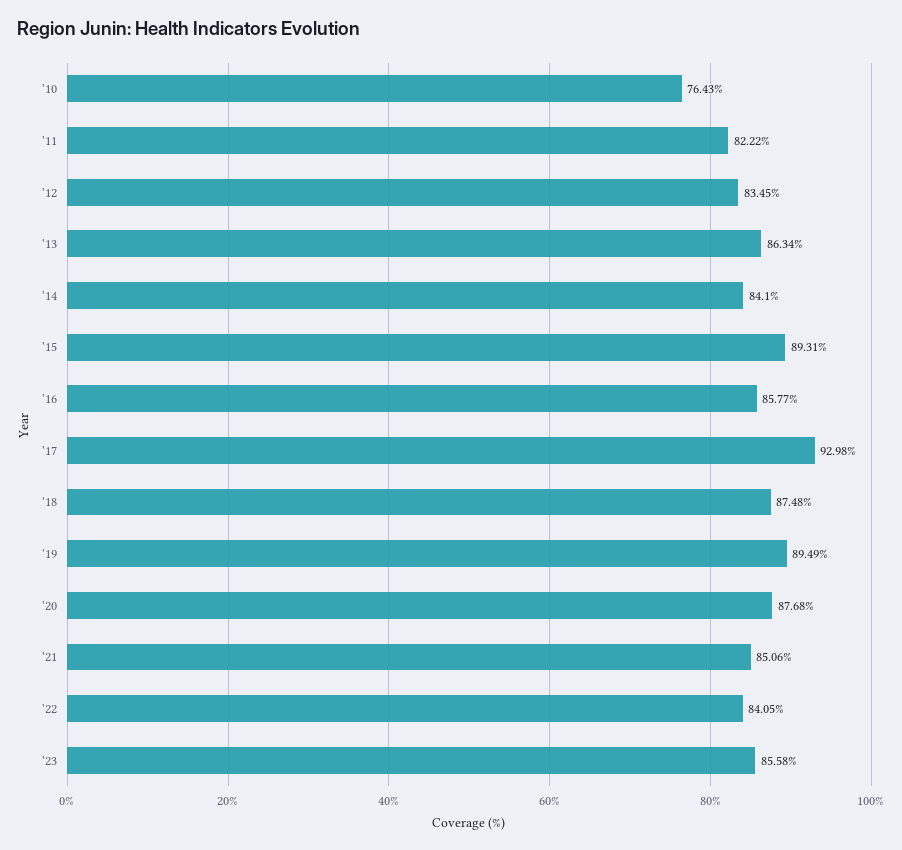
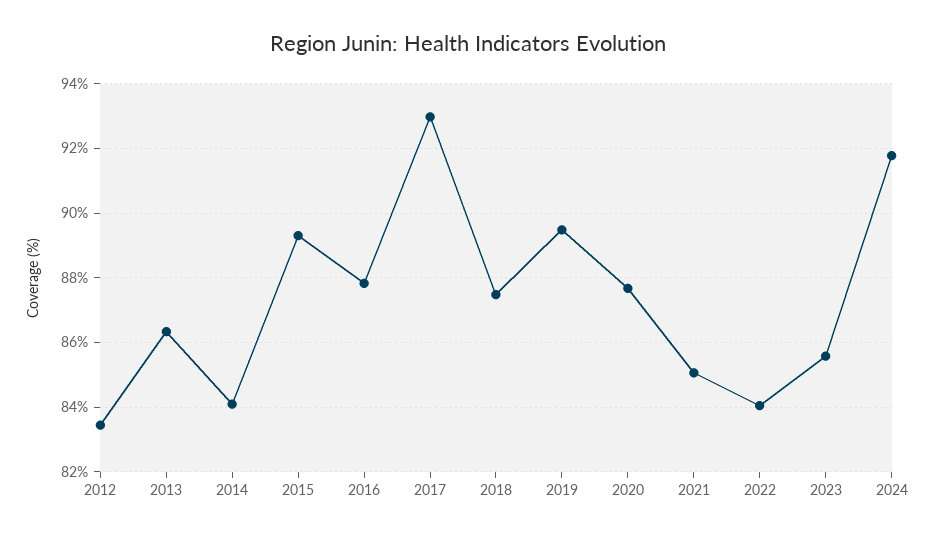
'10: 76.43 -> none
'11: 82.22 -> none
'16: 85.77 -> 87.8
2024: none -> 91.8

